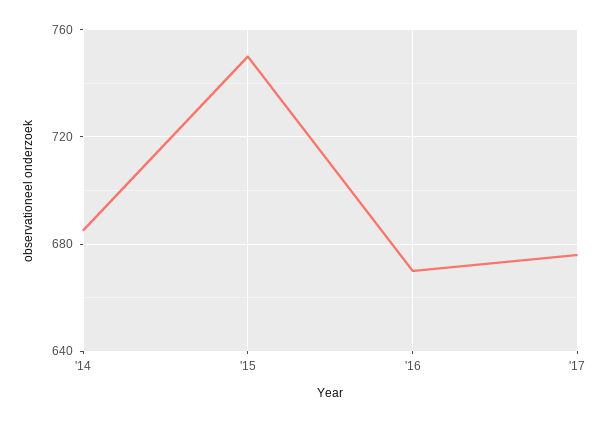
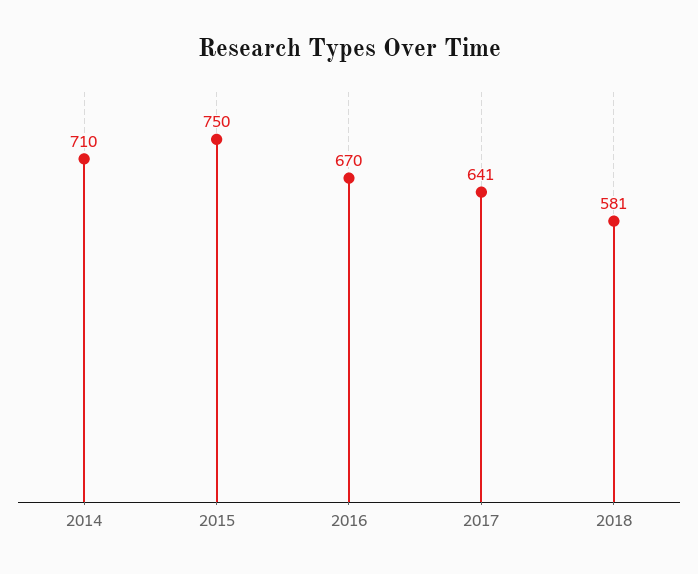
'14: 685 -> 710
'17: 675 -> 641
2018: none -> 581

